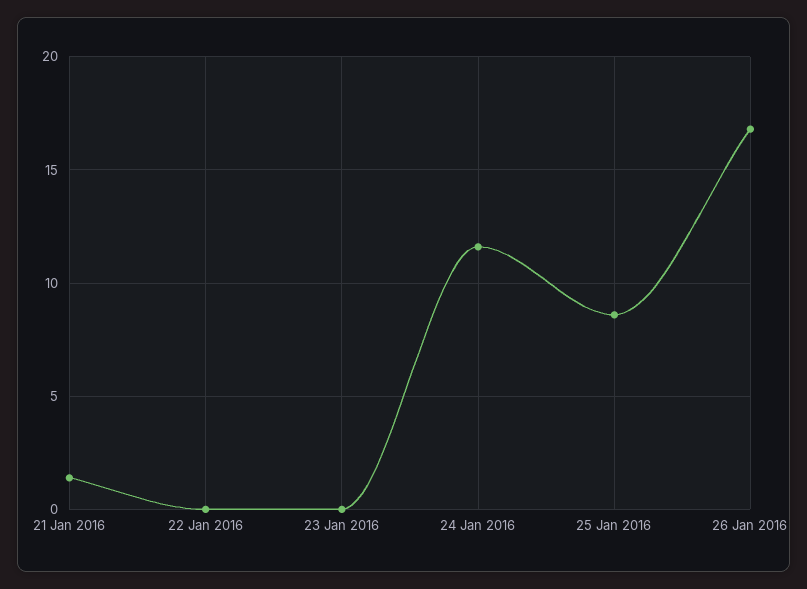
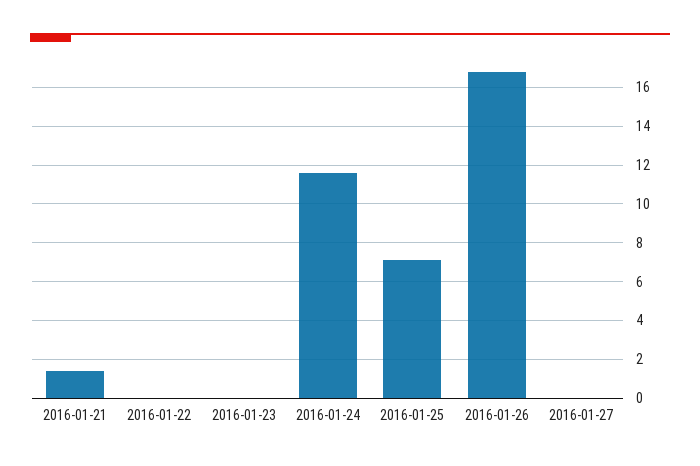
25 Jan 2016: 8.5 -> 7
2016-01-27: none -> 0

